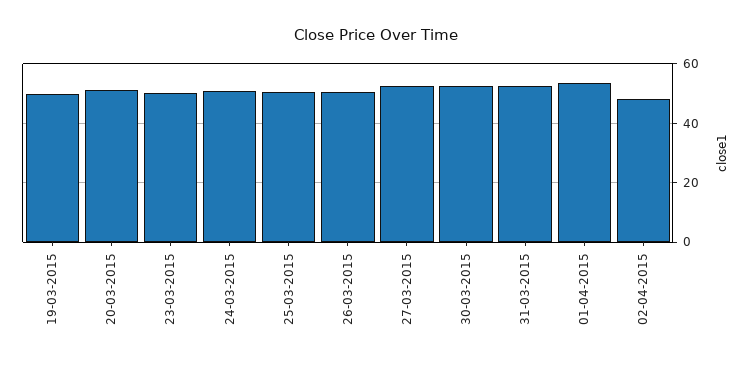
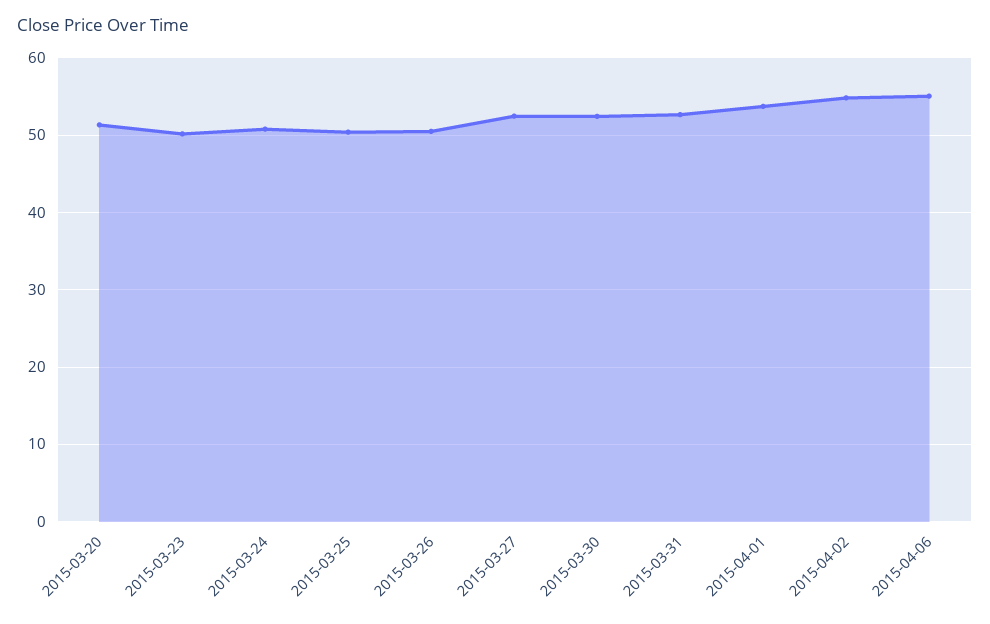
19-03-2015: 50 -> none
02-04-2015: 47.5 -> 55
2015-04-06: none -> 55

